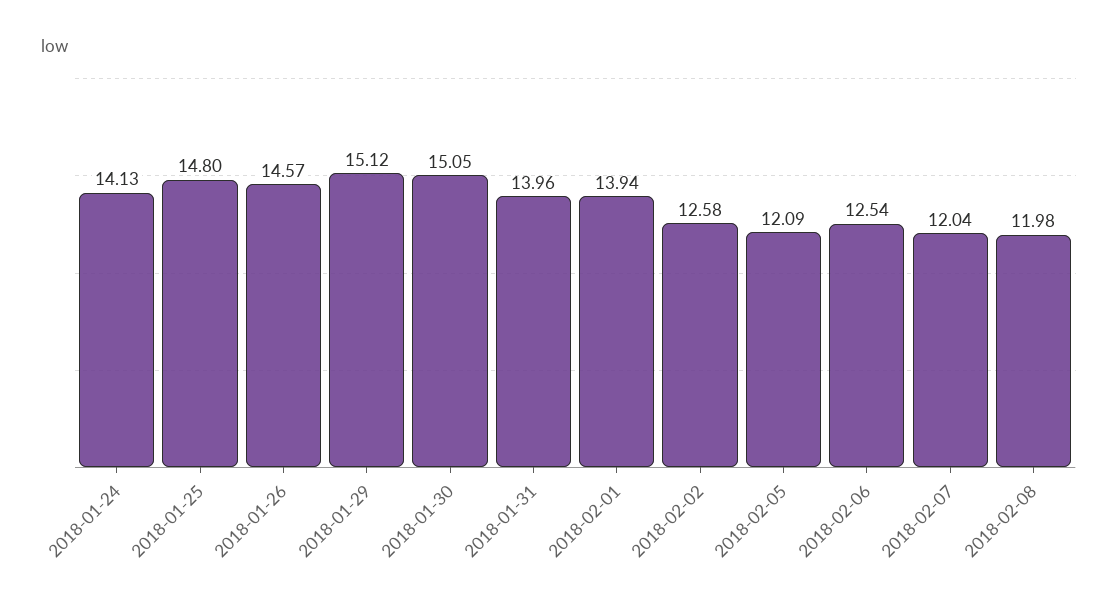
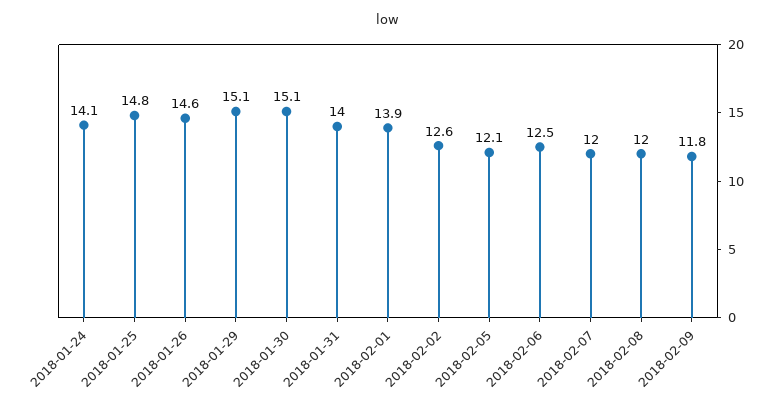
2018-02-09: none -> 11.8

